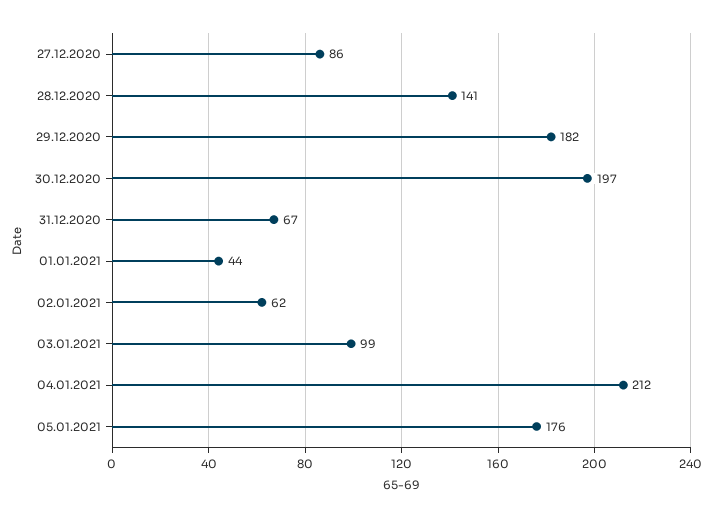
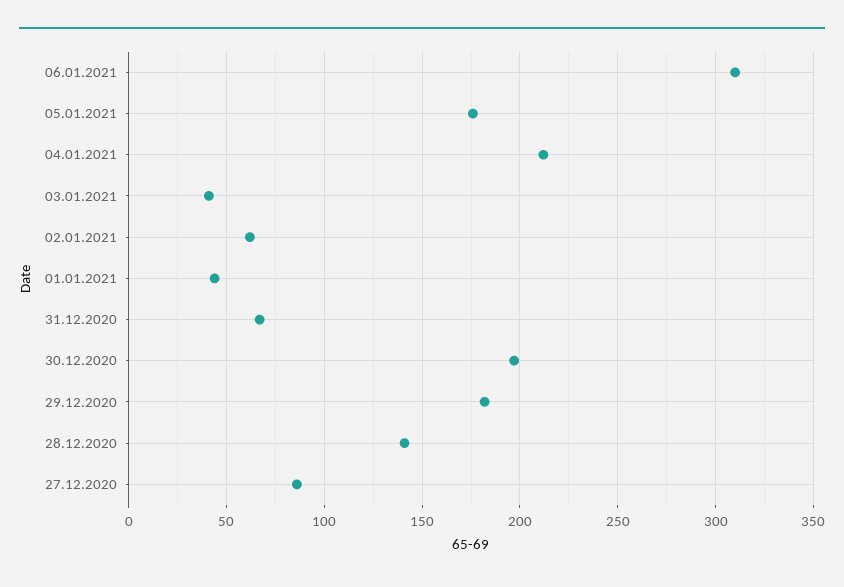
03.01.2021: 99 -> 40
06.01.2021: none -> 310

